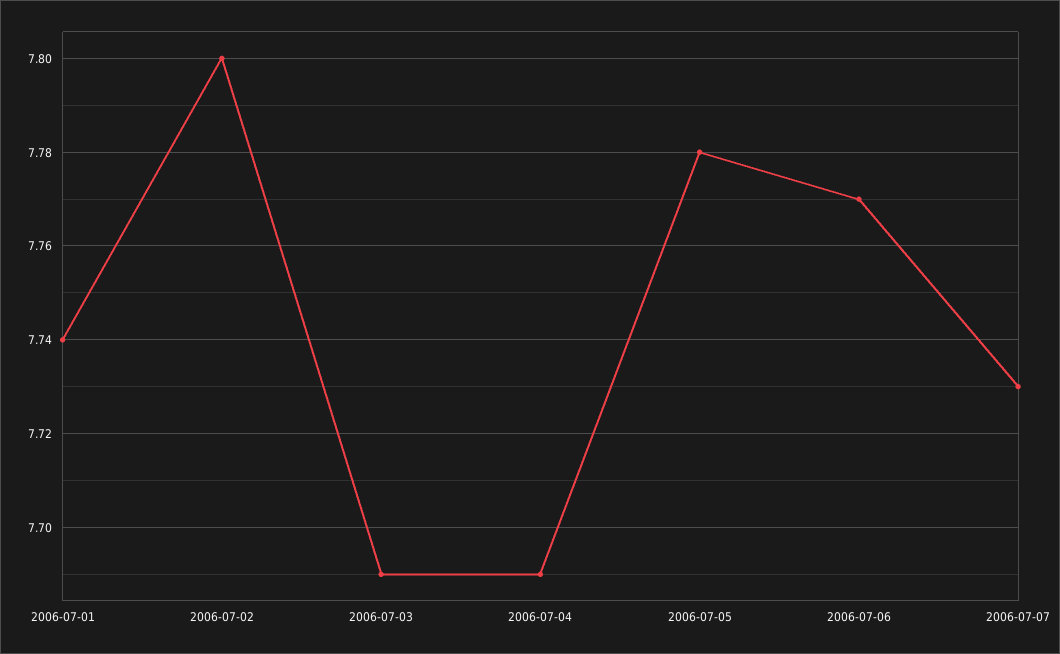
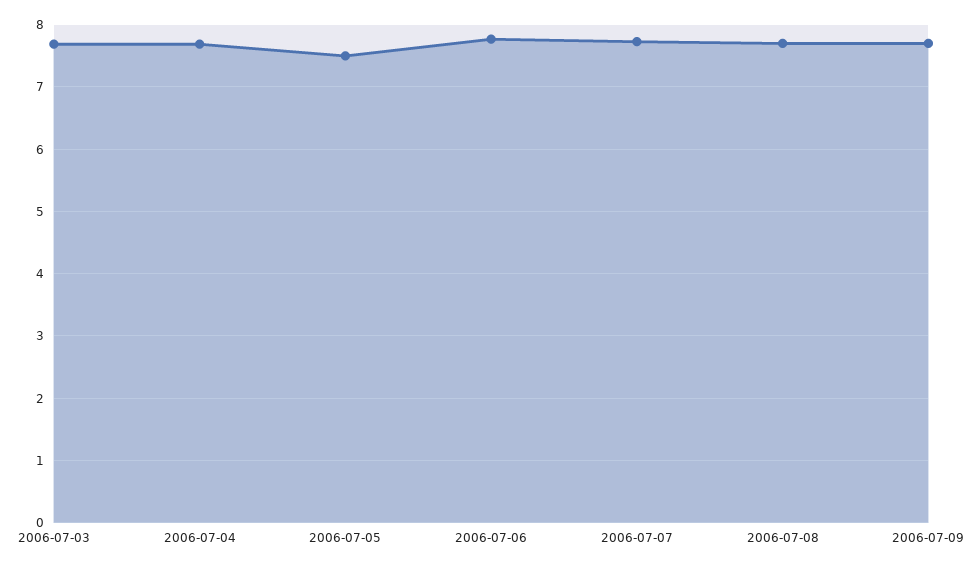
2006-07-01: 7.74 -> none
2006-07-02: 7.8 -> none
2006-07-05: 7.78 -> 7.5
2006-07-08: none -> 7.7
2006-07-09: none -> 7.7

